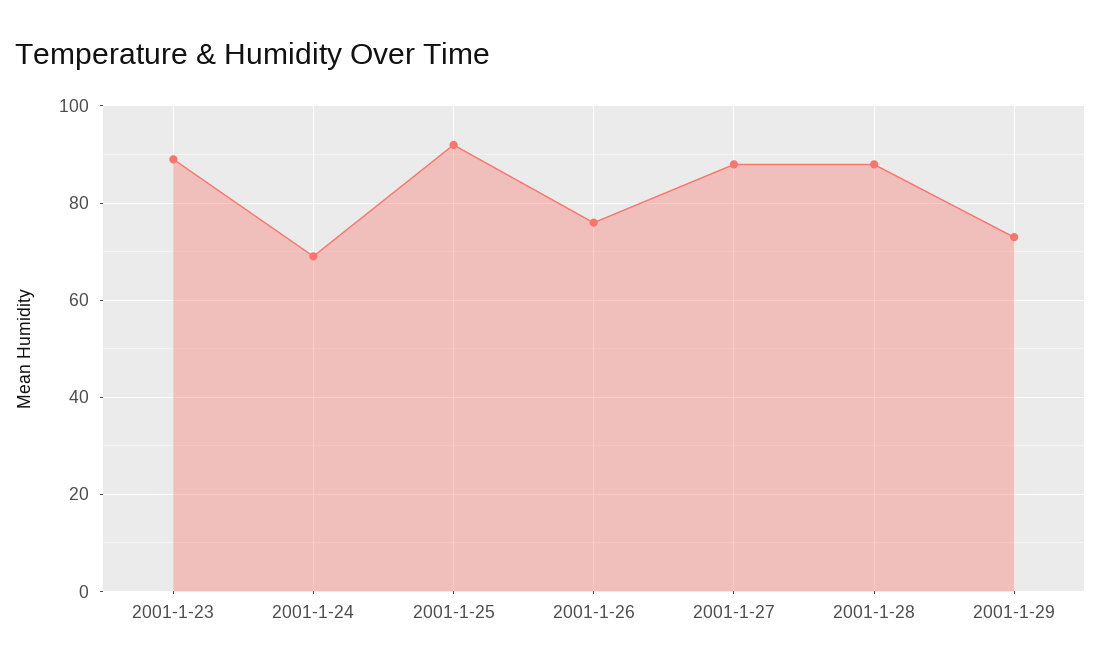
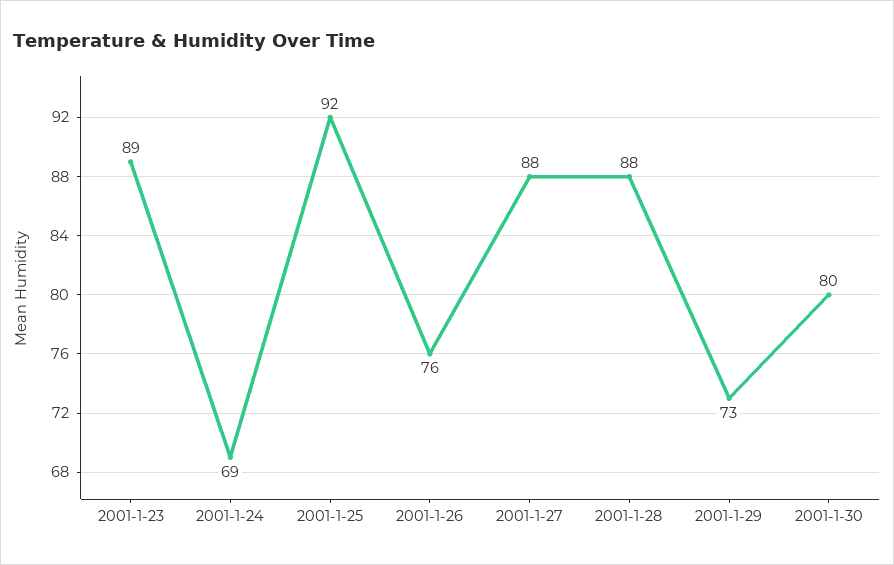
2001-1-30: none -> 80

